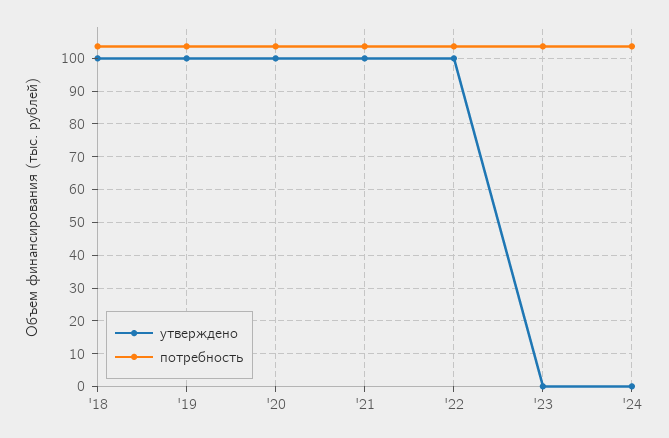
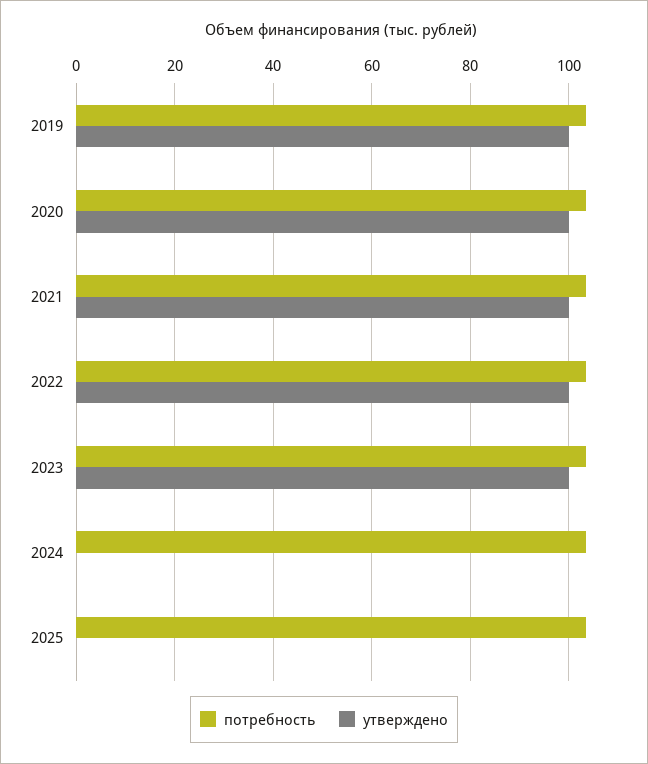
утверждено, '18: 100 -> none
потребность, '18: 104 -> none
утверждено, '23: 0 -> 100
потребность, 2025: none -> 104
утверждено, 2025: none -> 0

